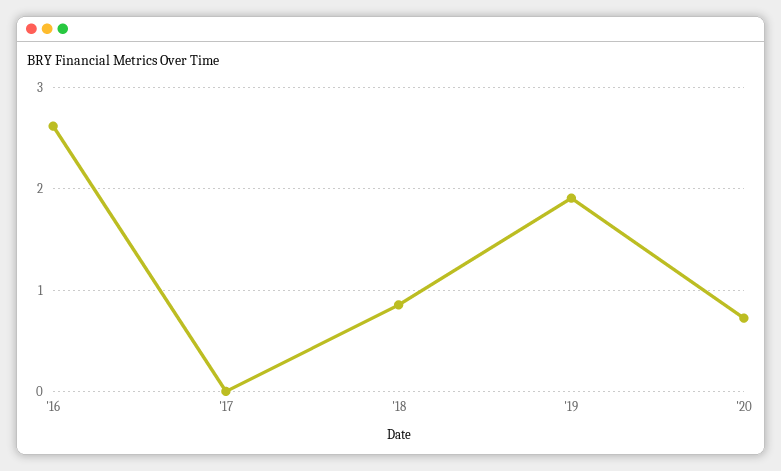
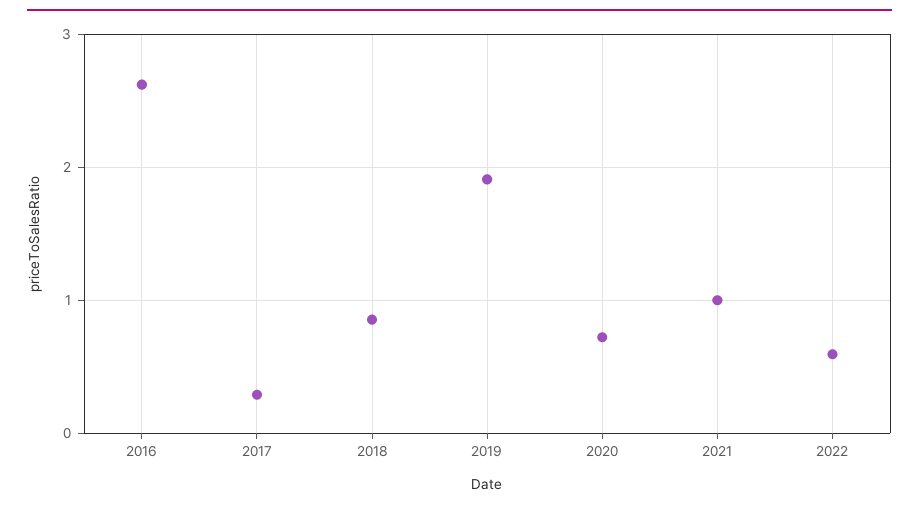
'17: 0 -> 0.3
2021: none -> 1
2022: none -> 0.6

